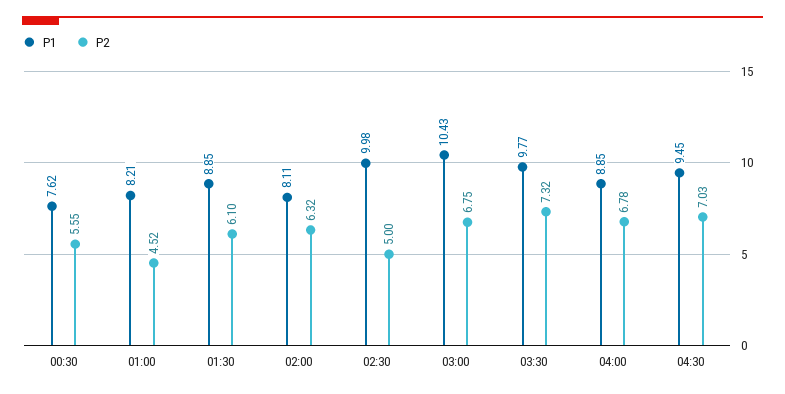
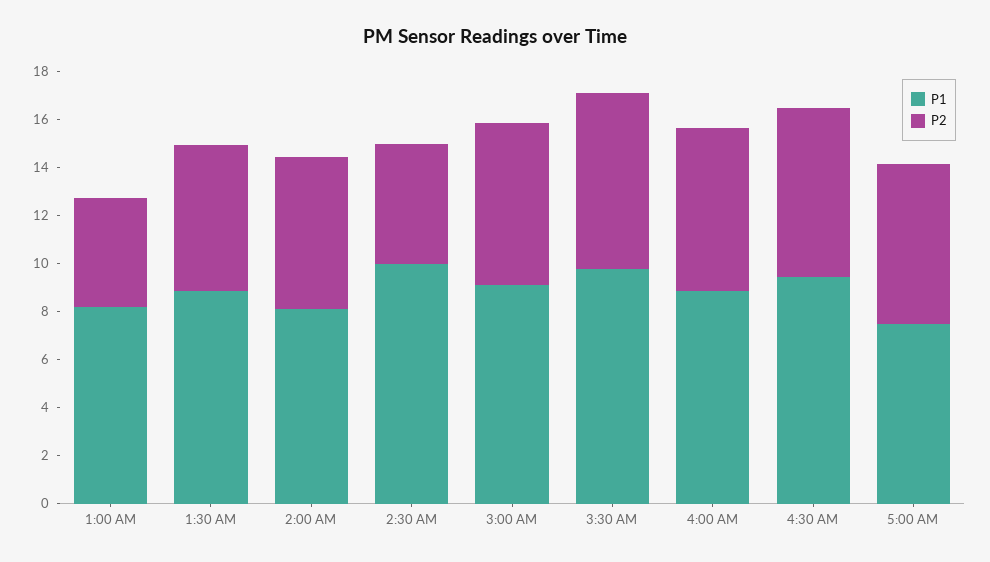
P1, 00:30: 7.62 -> none
P2, 00:30: 5.55 -> none
P1, 03:00: 10.43 -> 9
P1, 5:00 AM: none -> 7.5
P2, 5:00 AM: none -> 6.5

